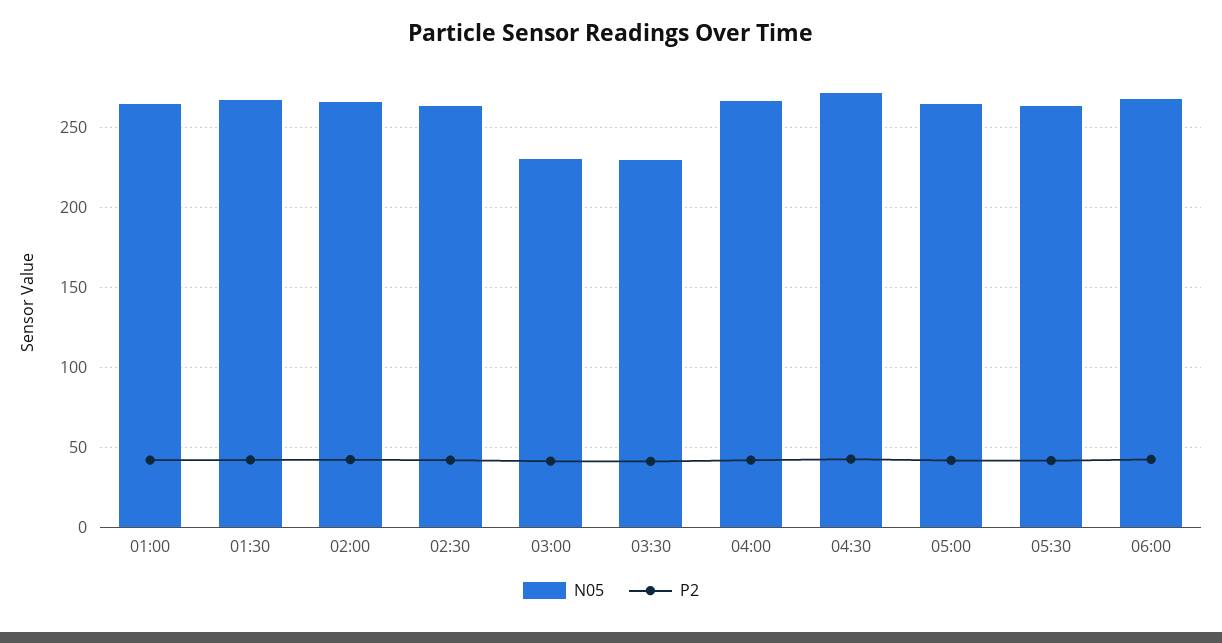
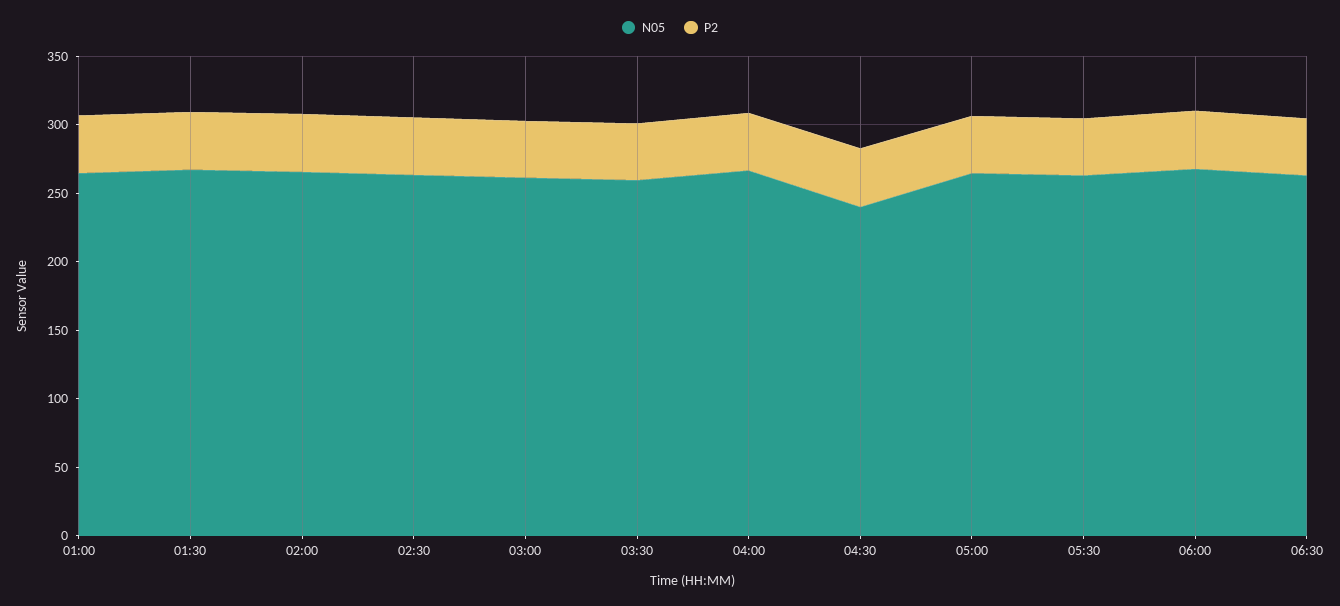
N05, 03:00: 230 -> 260
N05, 03:30: 230 -> 260
N05, 04:30: 270 -> 240
N05, 06:30: none -> 260
P2, 06:30: none -> 40

